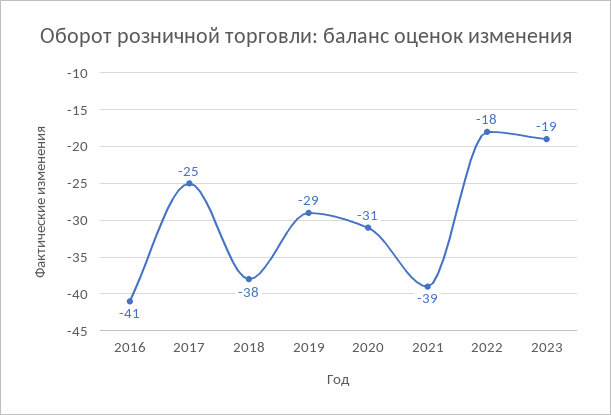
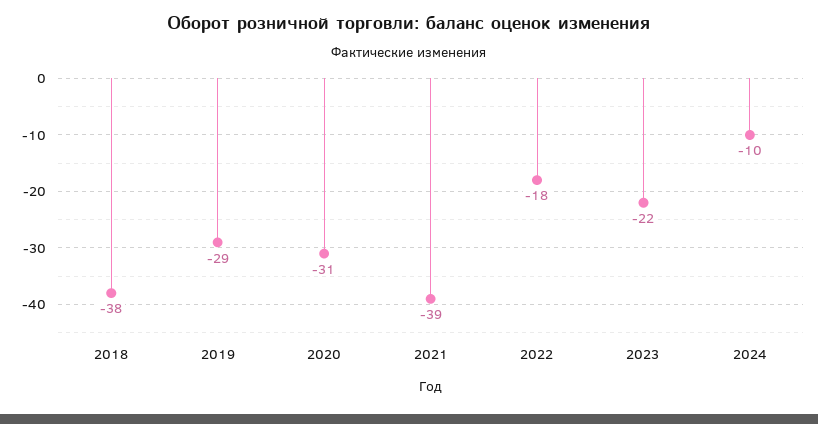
2016: -41 -> none
2017: -25 -> none
2023: -19 -> -22
2024: none -> -10

